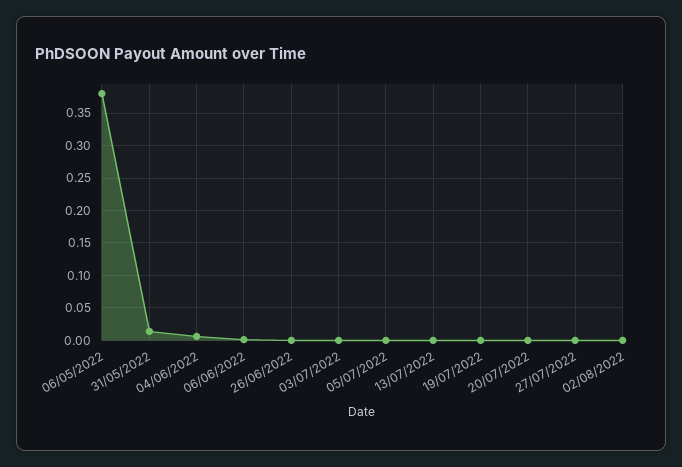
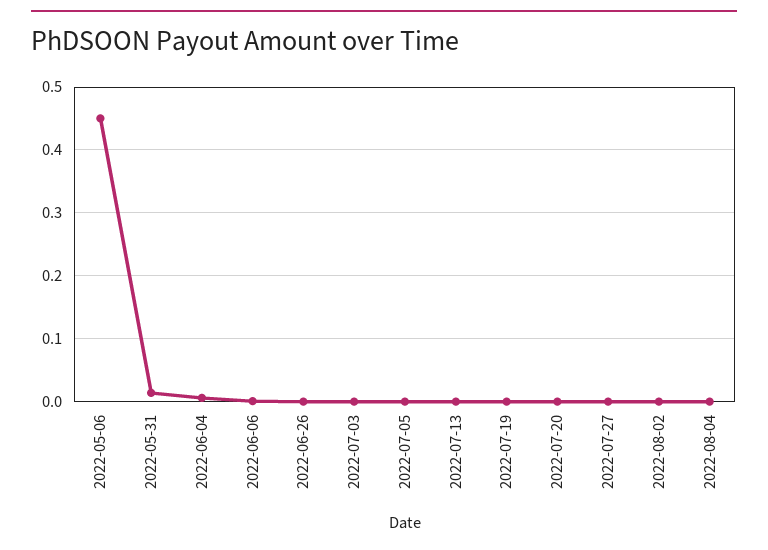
06/05/2022: 0.38 -> 0.45
2022-08-04: none -> 0

